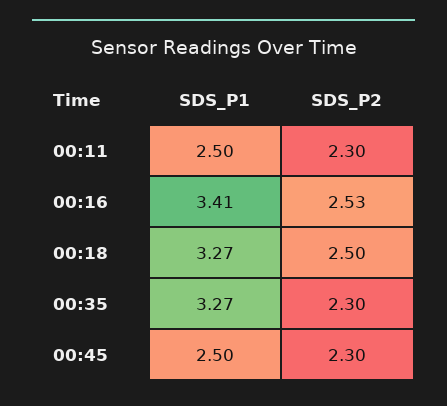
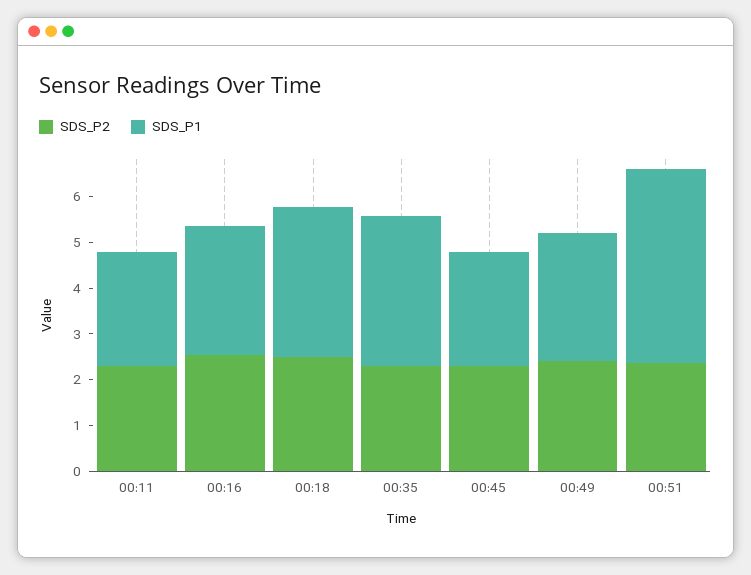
SDS_P1, 00:16: 3.41 -> 2.8
SDS_P2, 00:49: none -> 2.4
SDS_P1, 00:49: none -> 2.8
SDS_P2, 00:51: none -> 2.4
SDS_P1, 00:51: none -> 4.2

